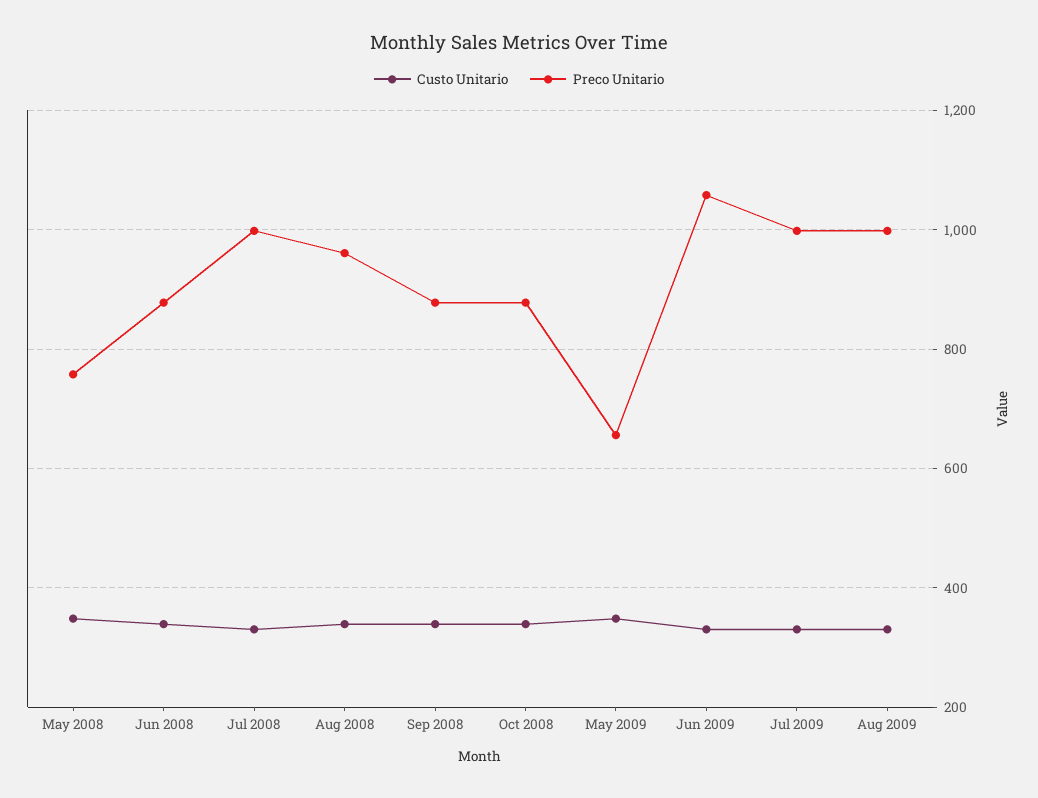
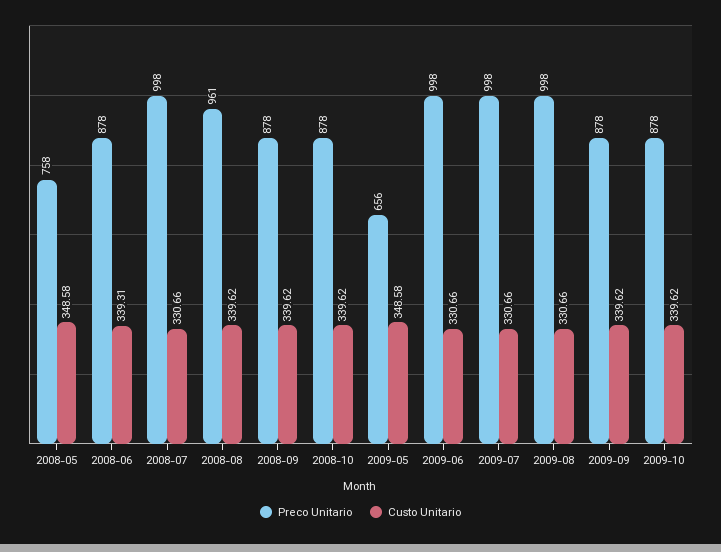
Preco Unitario, Jun 2009: 1060 -> 998
Preco Unitario, 2009-09: none -> 878
Custo Unitario, 2009-09: none -> 339.62
Preco Unitario, 2009-10: none -> 878
Custo Unitario, 2009-10: none -> 339.62

